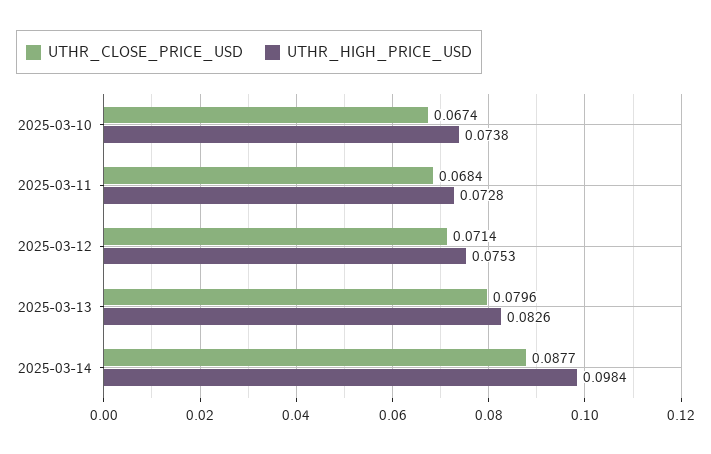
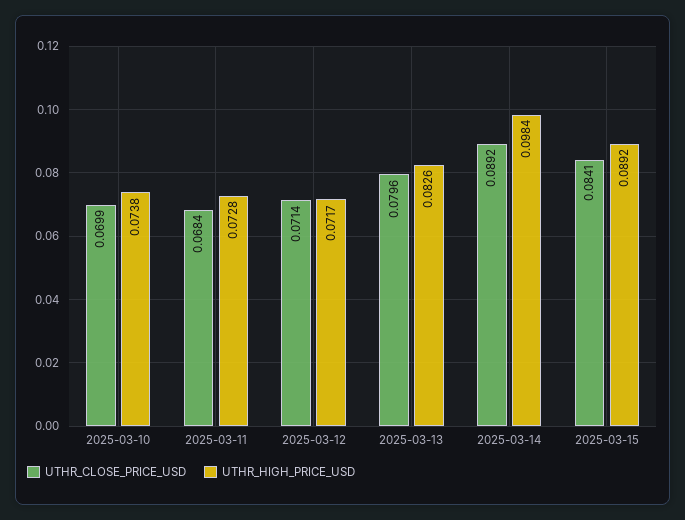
UTHR_CLOSE_PRICE_USD, 2025-03-10: 0.0674 -> 0.0699
UTHR_HIGH_PRICE_USD, 2025-03-12: 0.0753 -> 0.0717
UTHR_CLOSE_PRICE_USD, 2025-03-14: 0.0877 -> 0.0892
UTHR_CLOSE_PRICE_USD, 2025-03-15: none -> 0.0841
UTHR_HIGH_PRICE_USD, 2025-03-15: none -> 0.0892

